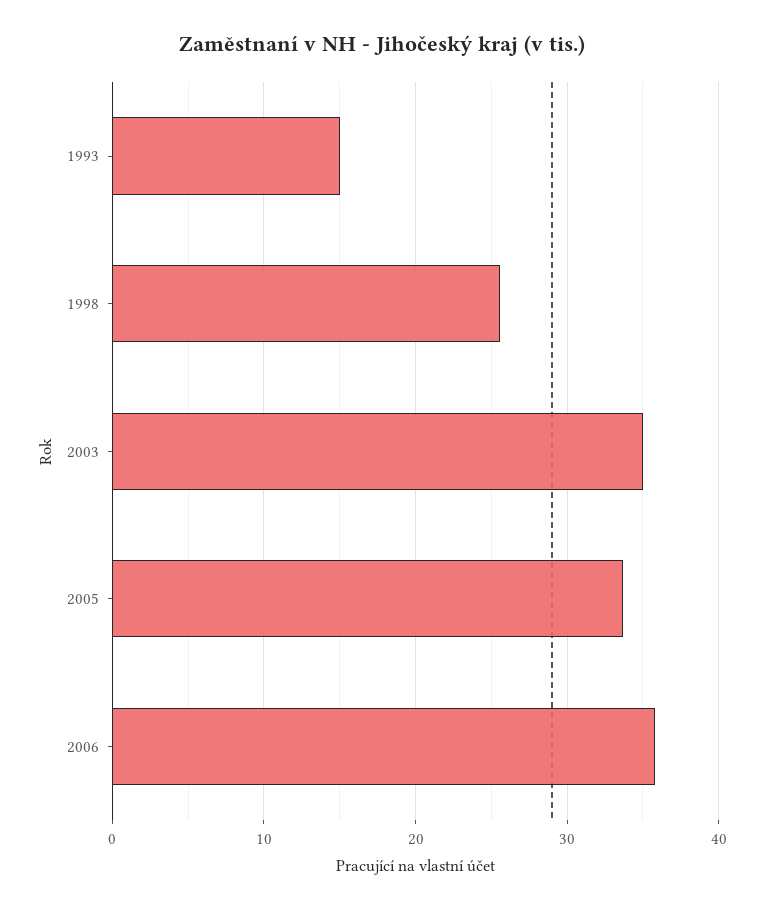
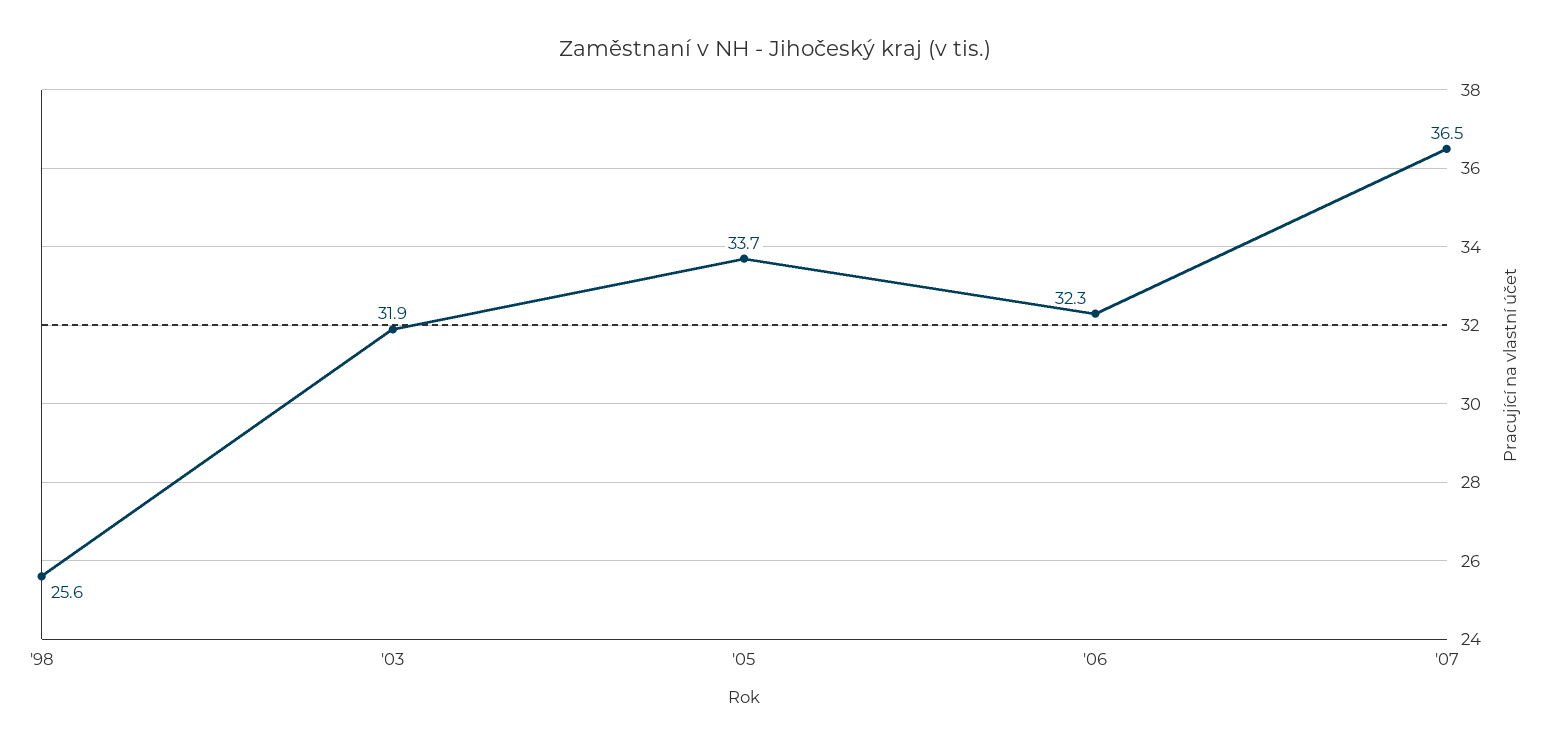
1993: 15 -> none
2003: 35 -> 31.9
2006: 36 -> 32.3
'07: none -> 36.5

